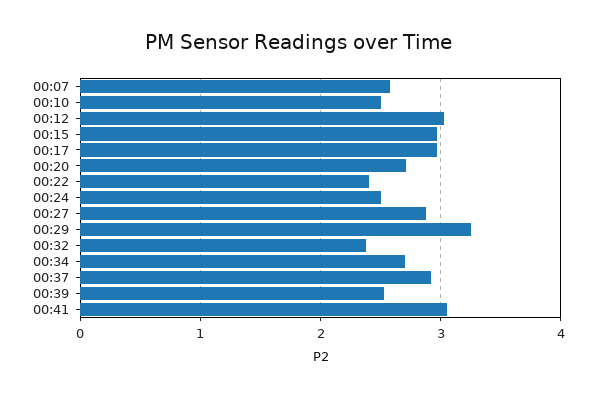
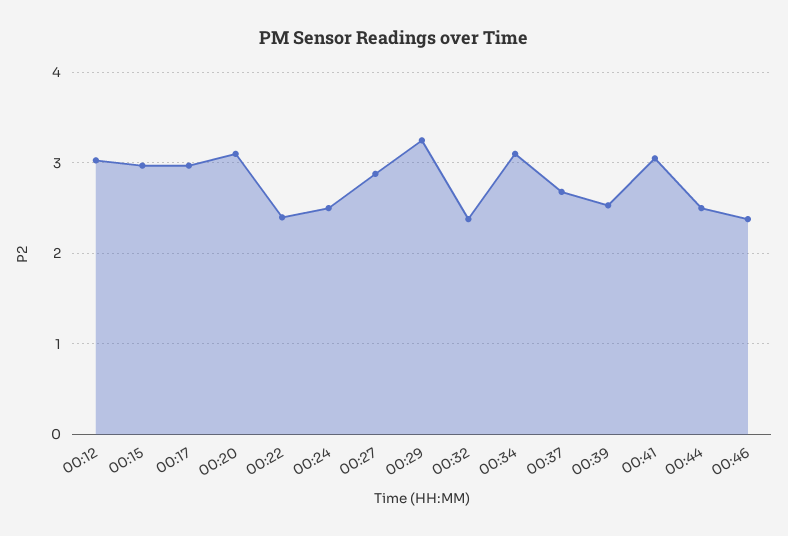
00:07: 2.6 -> none
00:10: 2.5 -> none
00:20: 2.7 -> 3.1
00:34: 2.7 -> 3.1
00:37: 2.9 -> 2.7
00:44: none -> 2.5
00:46: none -> 2.4

